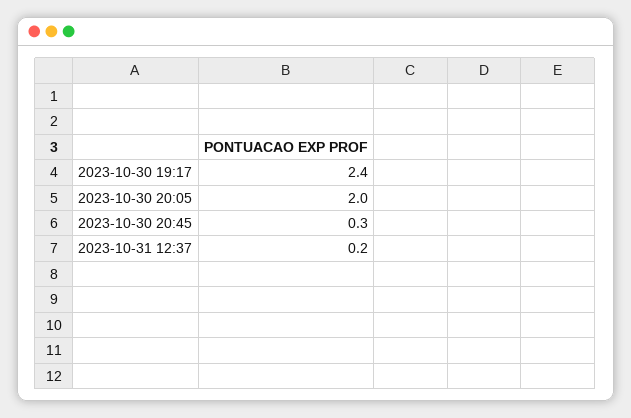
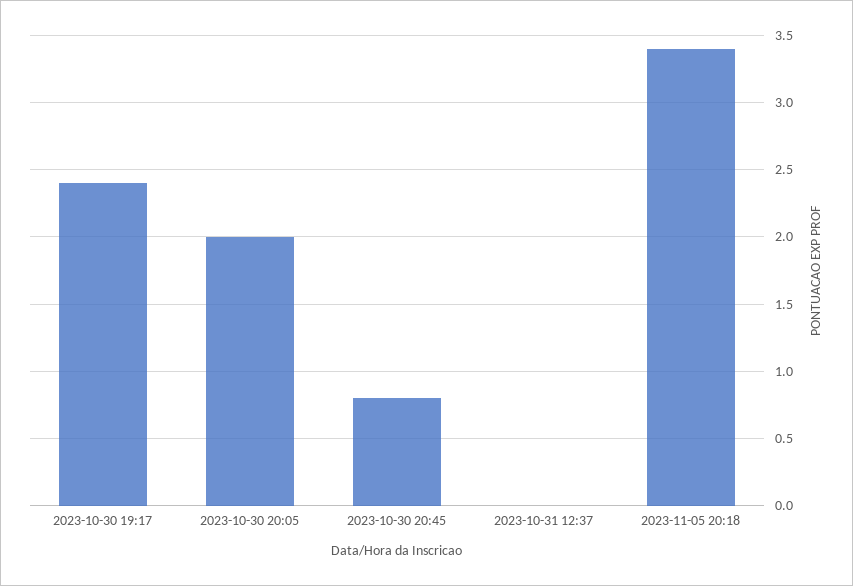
2023-10-30 20:45: 0.3 -> 0.8
2023-10-31 12:37: 0.2 -> 0
2023-11-05 20:18: none -> 3.4

